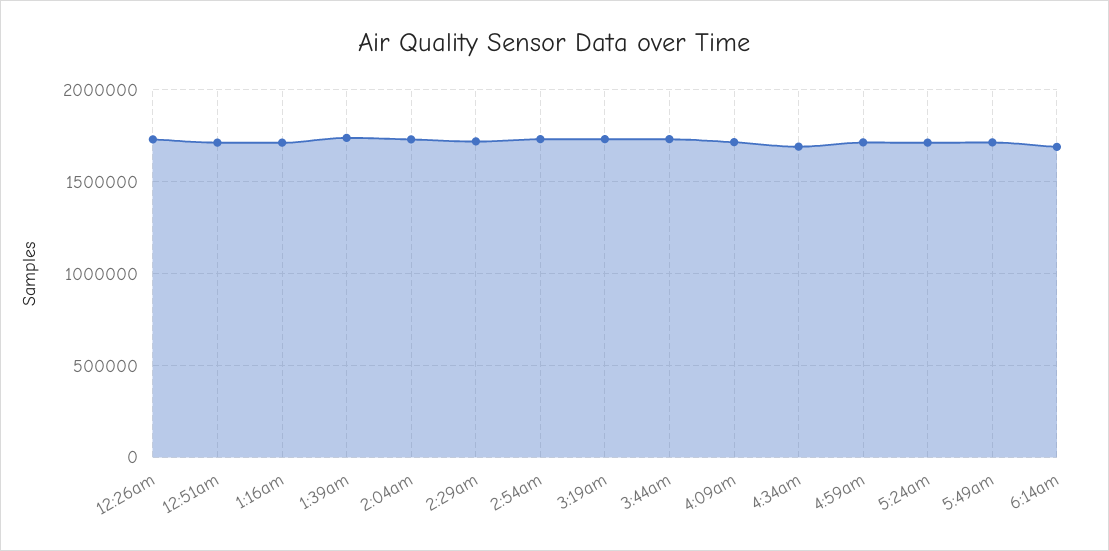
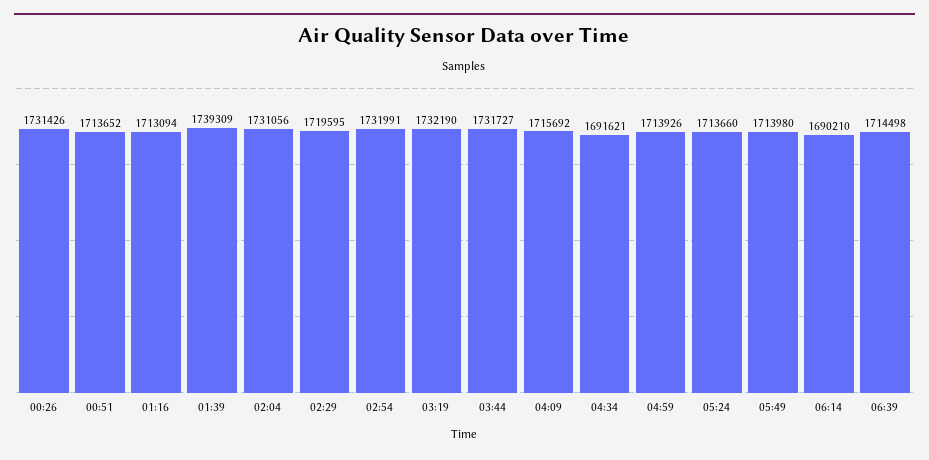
06:39: none -> 1714498

